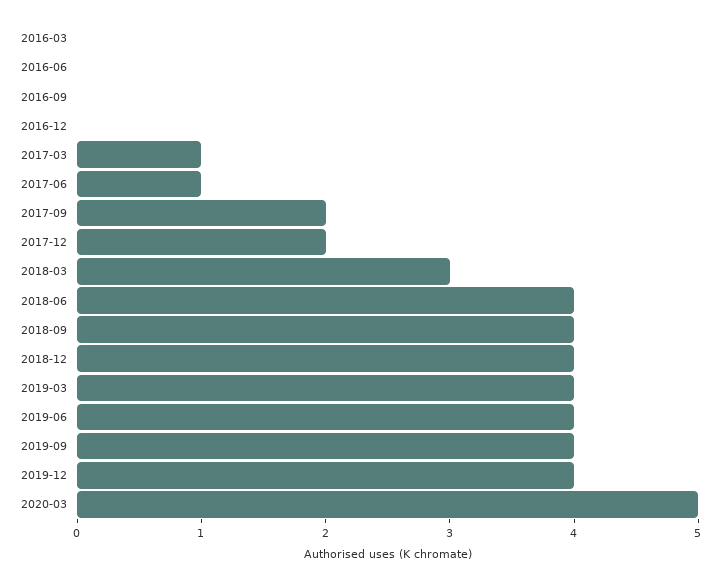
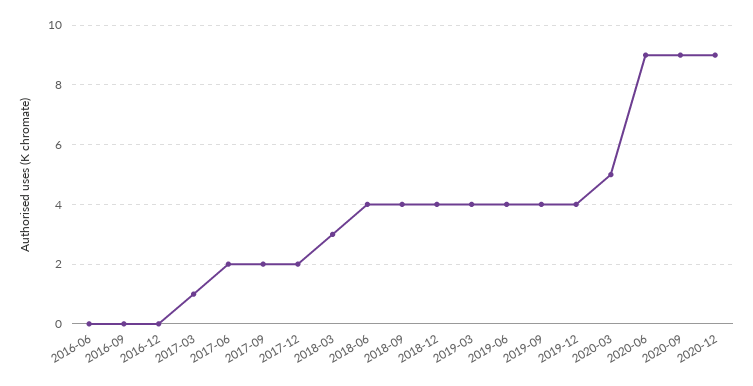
2016-03: 0 -> none
2017-06: 1 -> 2
2020-06: none -> 9
2020-09: none -> 9
2020-12: none -> 9

